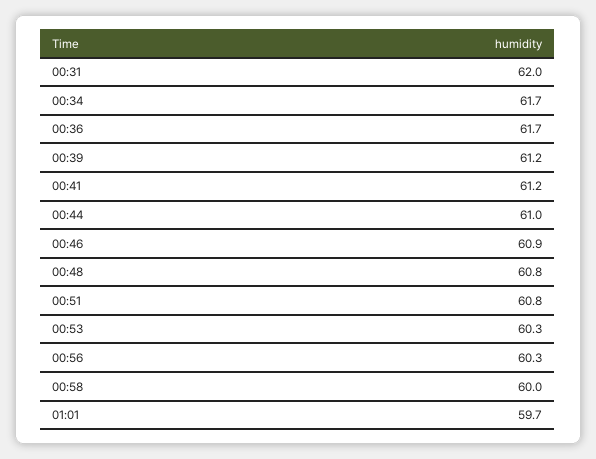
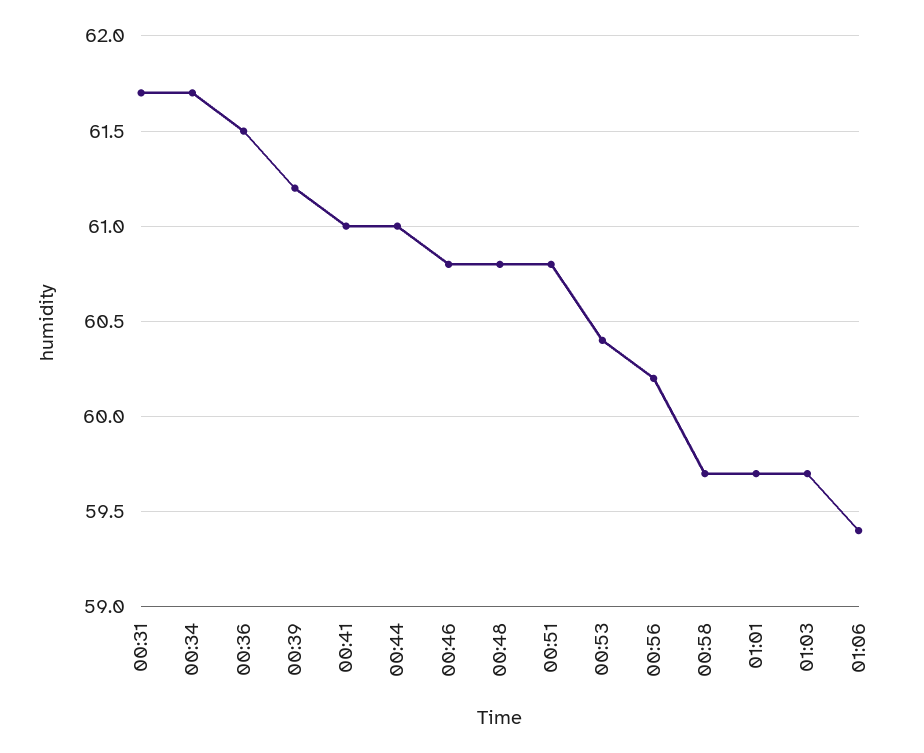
00:31: 62 -> 61.7
00:36: 61.7 -> 61.5
00:41: 61.2 -> 61
00:46: 60.9 -> 60.8
00:53: 60.3 -> 60.4
00:56: 60.3 -> 60.2
00:58: 60 -> 59.7
01:03: none -> 59.7
01:06: none -> 59.4

